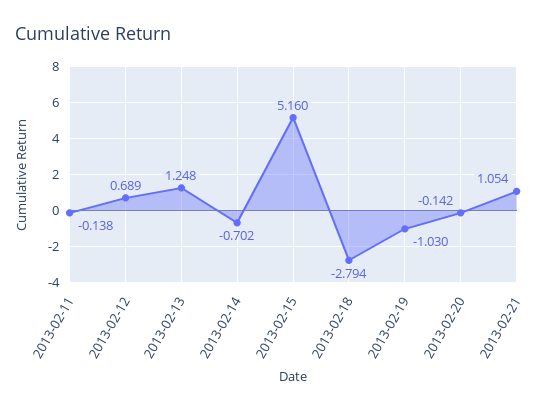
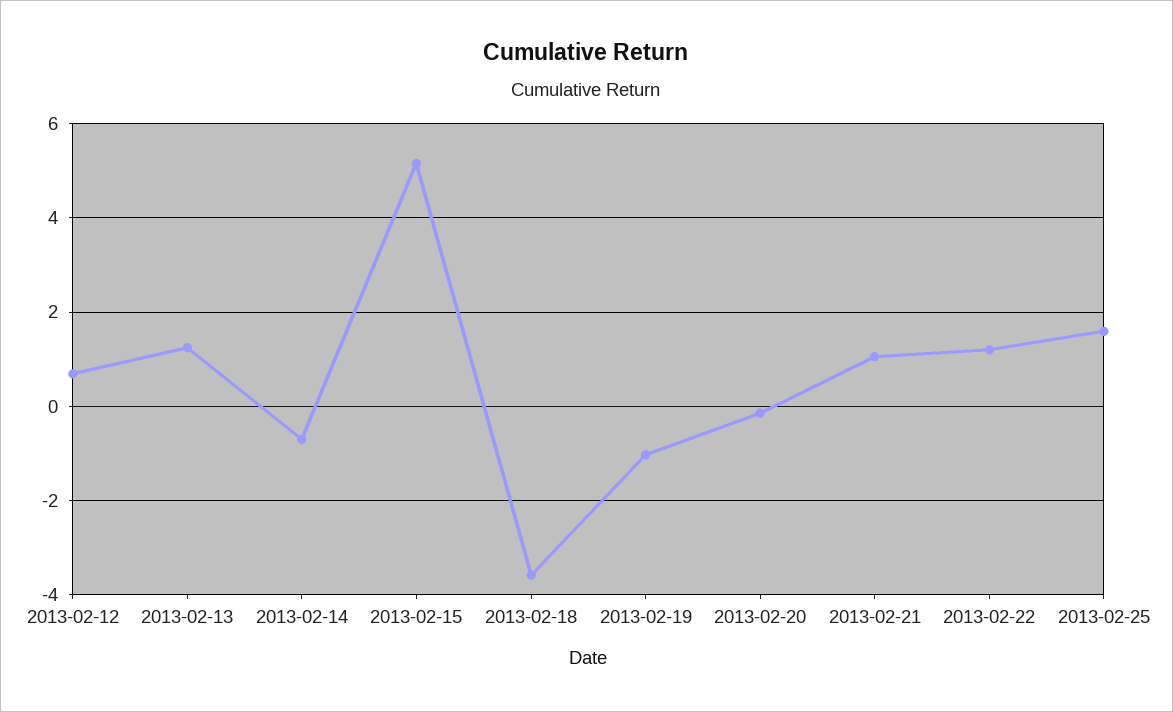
2013-02-11: -0.138 -> none
2013-02-18: -2.794 -> -3.6
2013-02-22: none -> 1.2
2013-02-25: none -> 1.6

